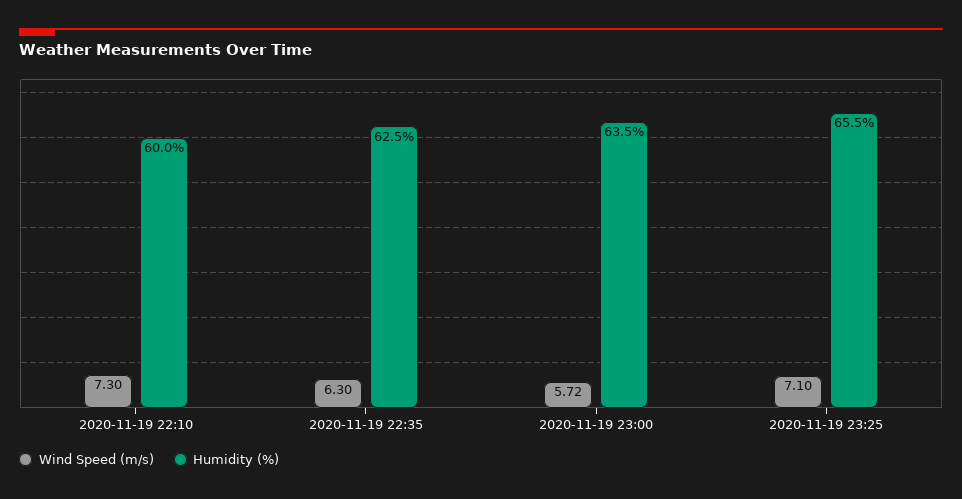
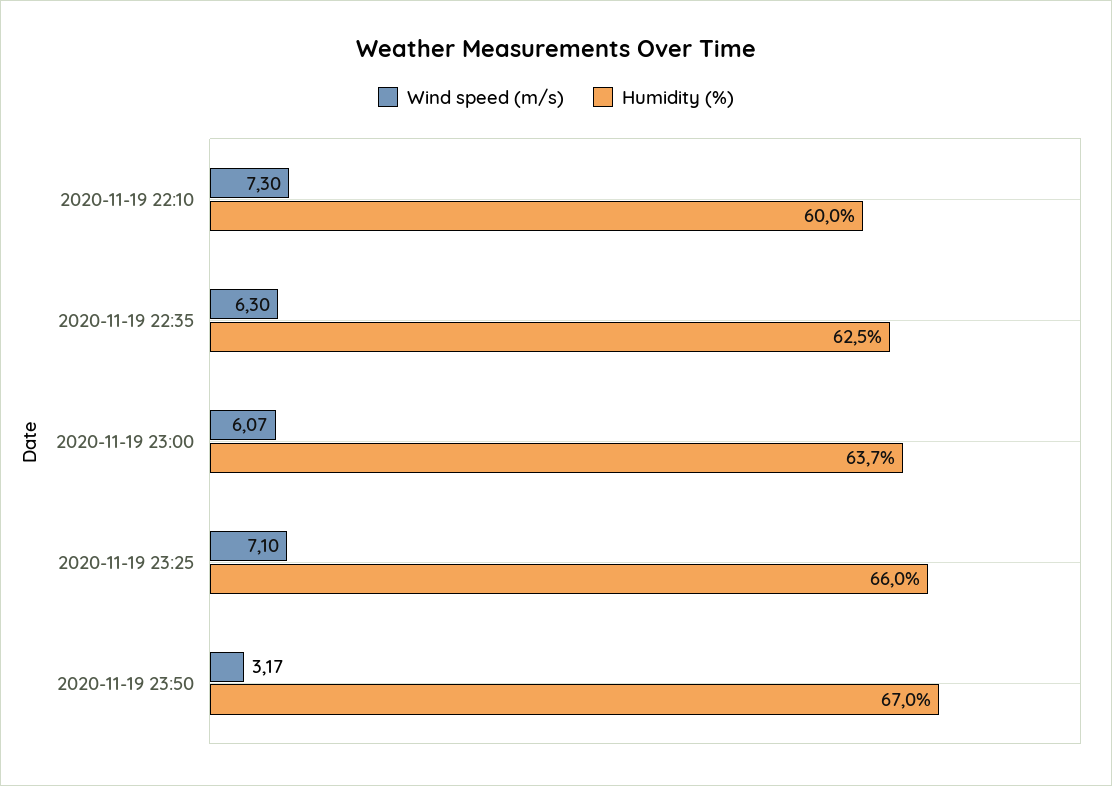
Wind Speed (m/s), 2020-11-19 23:00: 5.72 -> 6.07
Humidity (%), 2020-11-19 23:00: 63.5 -> 63.7
Humidity (%), 2020-11-19 23:25: 65.5 -> 66
Wind Speed (m/s), 2020-11-19 23:50: none -> 3.17
Humidity (%), 2020-11-19 23:50: none -> 67

